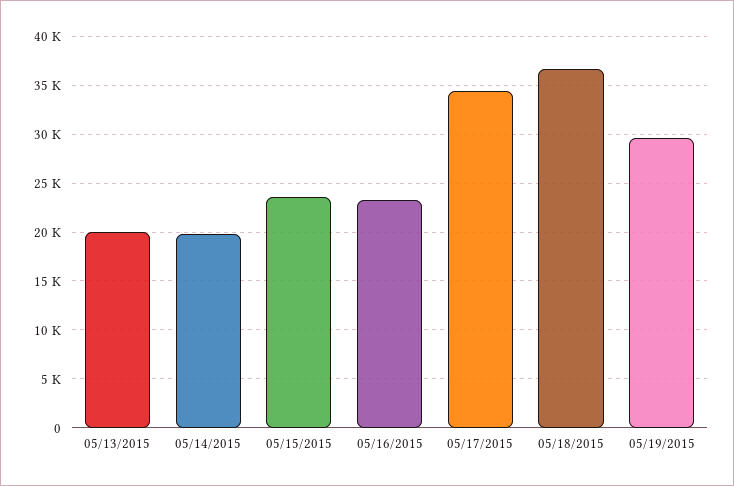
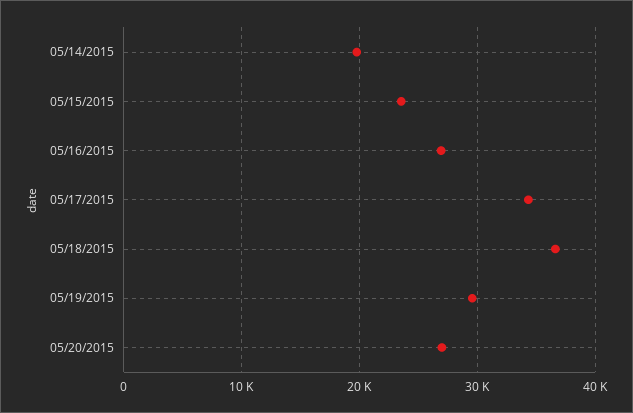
05/13/2015: 20000 -> none
05/16/2015: 23000 -> 27000
05/20/2015: none -> 27000

